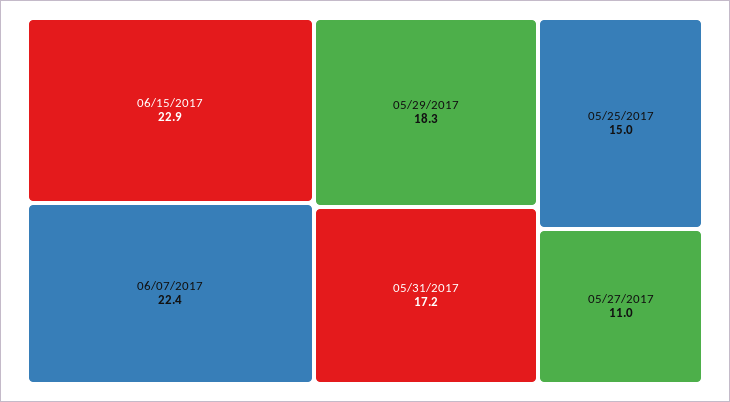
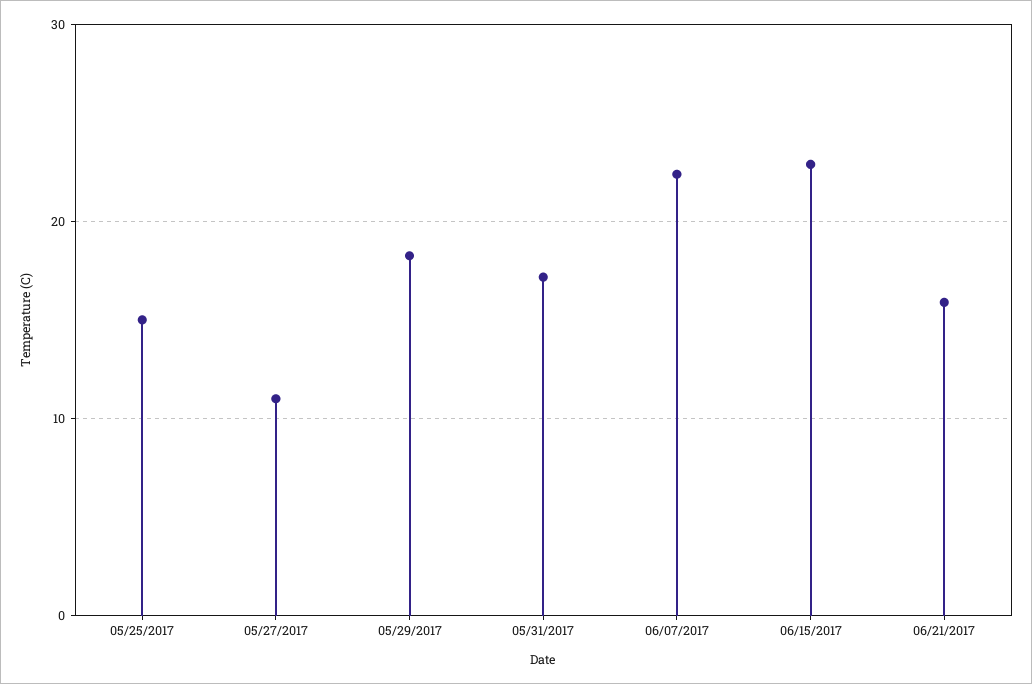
06/21/2017: none -> 16

